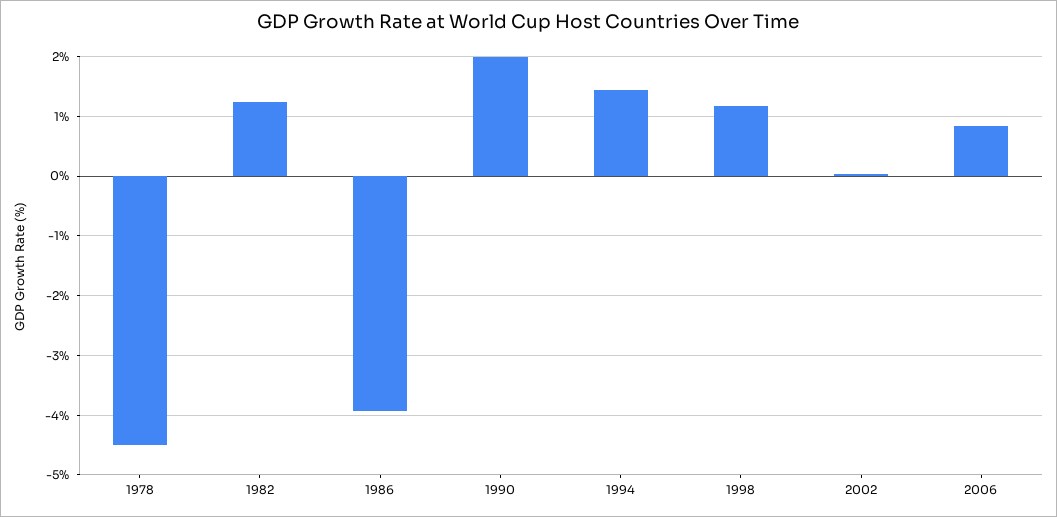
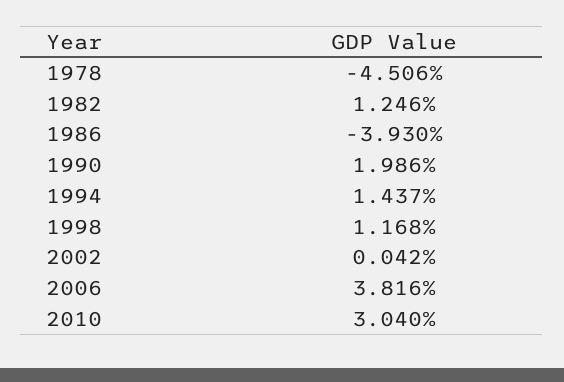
2006: 0.8 -> 3.816
2010: none -> 3.04

